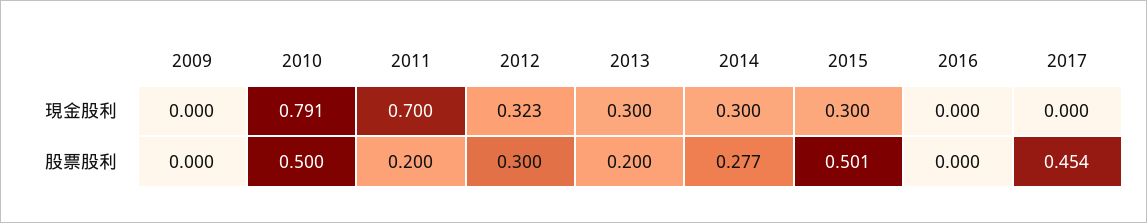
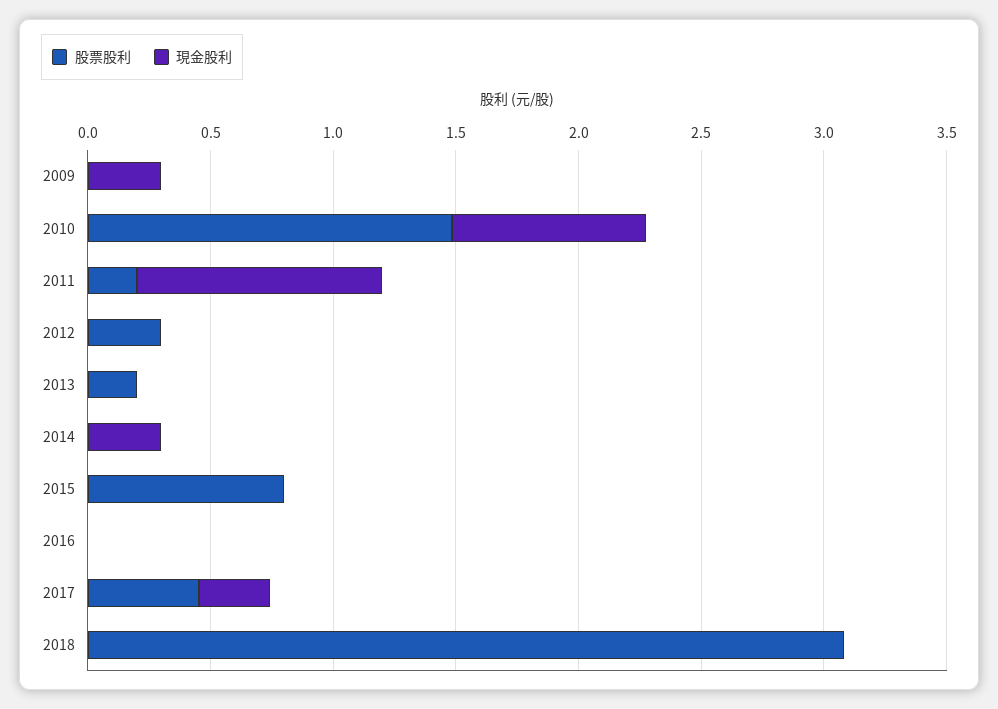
現金股利, 2009: 0 -> 0.3
現金股利, 2011: 0.7 -> 1
現金股利, 2012: 0.323 -> 0
現金股利, 2013: 0.3 -> 0
現金股利, 2015: 0.3 -> 0
現金股利, 2017: 0 -> 0.3
股票股利, 2010: 0.5 -> 1.5
股票股利, 2014: 0.277 -> 0
股票股利, 2015: 0.501 -> 0.8
股票股利, 2018: none -> 3.1
現金股利, 2018: none -> 0

